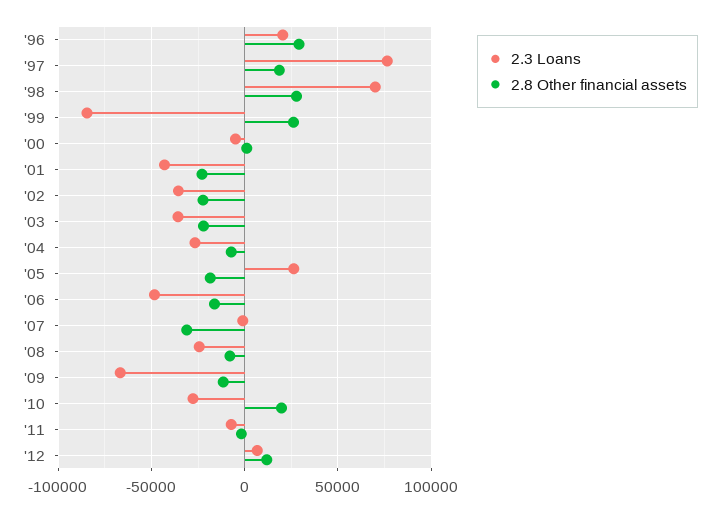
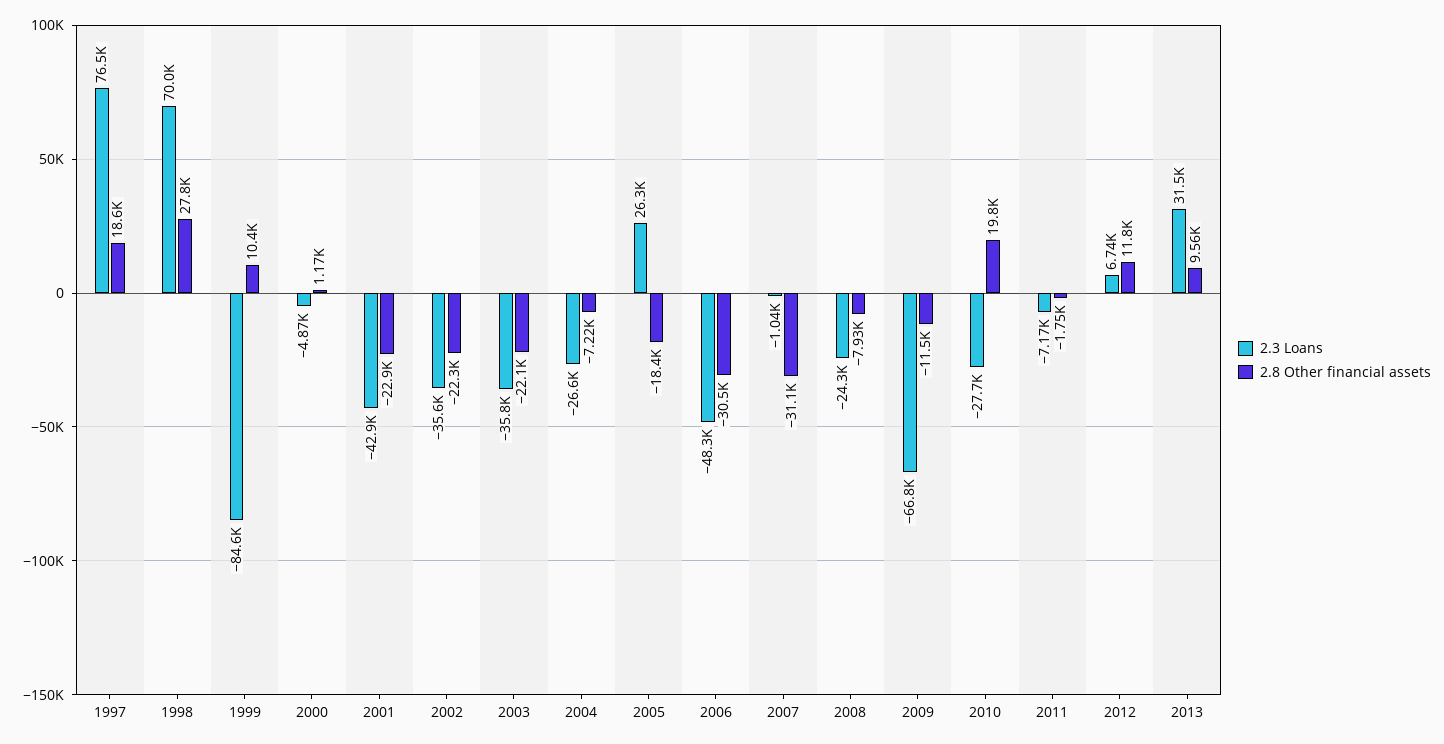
2.3 Loans, '96: 20000 -> none
2.8 Other financial assets, '96: 30000 -> none
2.8 Other financial assets, '99: 25000 -> 10400
2.8 Other financial assets, '06: -15000 -> -30500
2.3 Loans, 2013: none -> 31500
2.8 Other financial assets, 2013: none -> 9560

